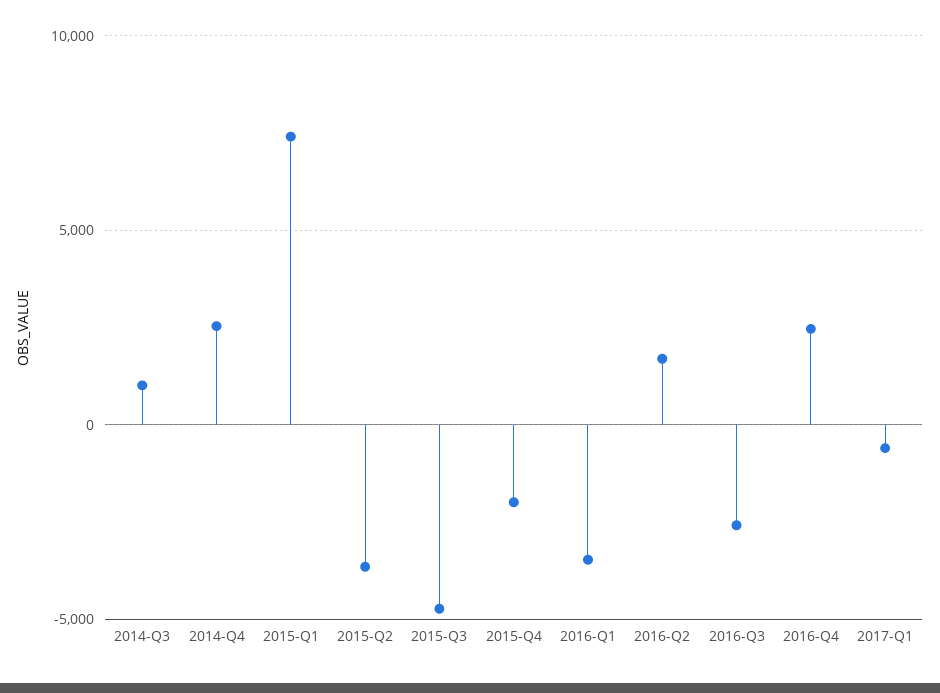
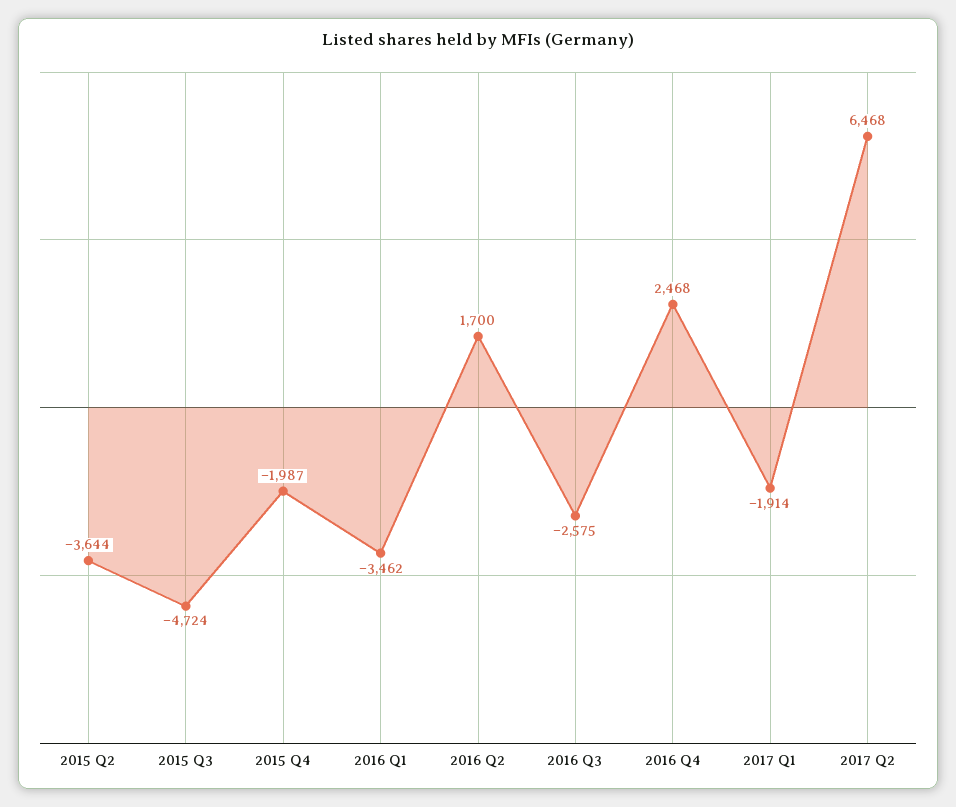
2014-Q3: 1000 -> none
2014-Q4: 2500 -> none
2015-Q1: 7500 -> none
2017-Q1: -500 -> -1914
2017 Q2: none -> 6468

